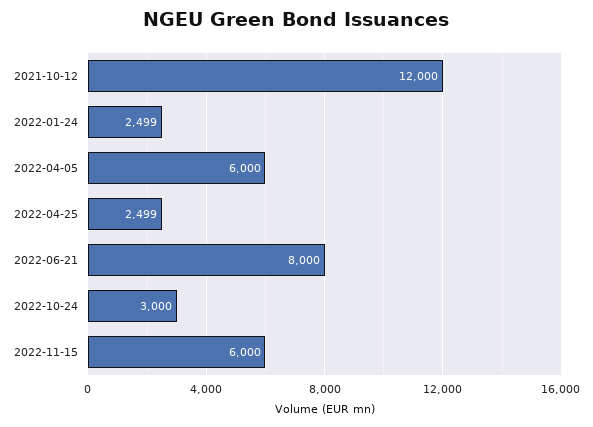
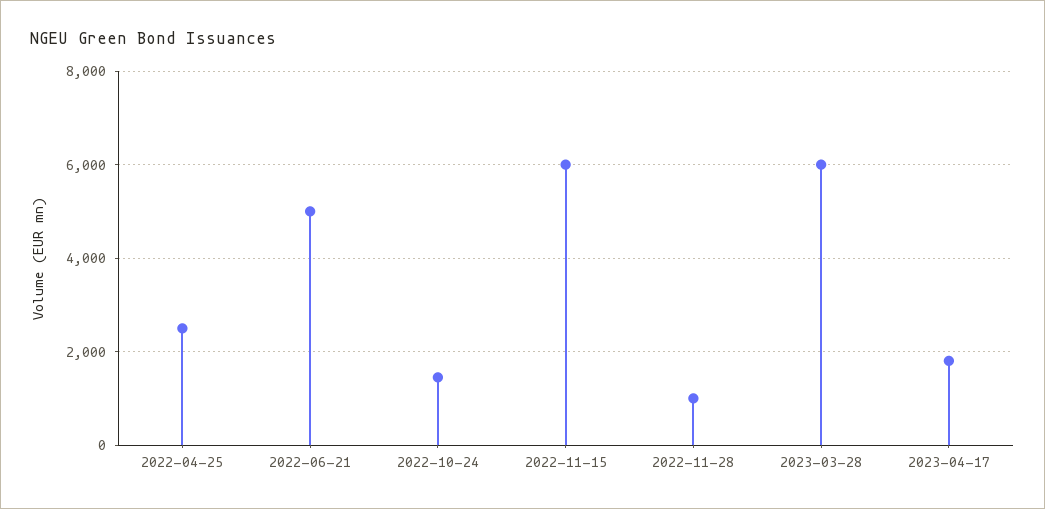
2021-10-12: 12000 -> none
2022-01-24: 2499 -> none
2022-04-05: 6000 -> none
2022-06-21: 8000 -> 5000
2022-10-24: 3000 -> 1400
2022-11-28: none -> 1000
2023-03-28: none -> 6000
2023-04-17: none -> 1800

